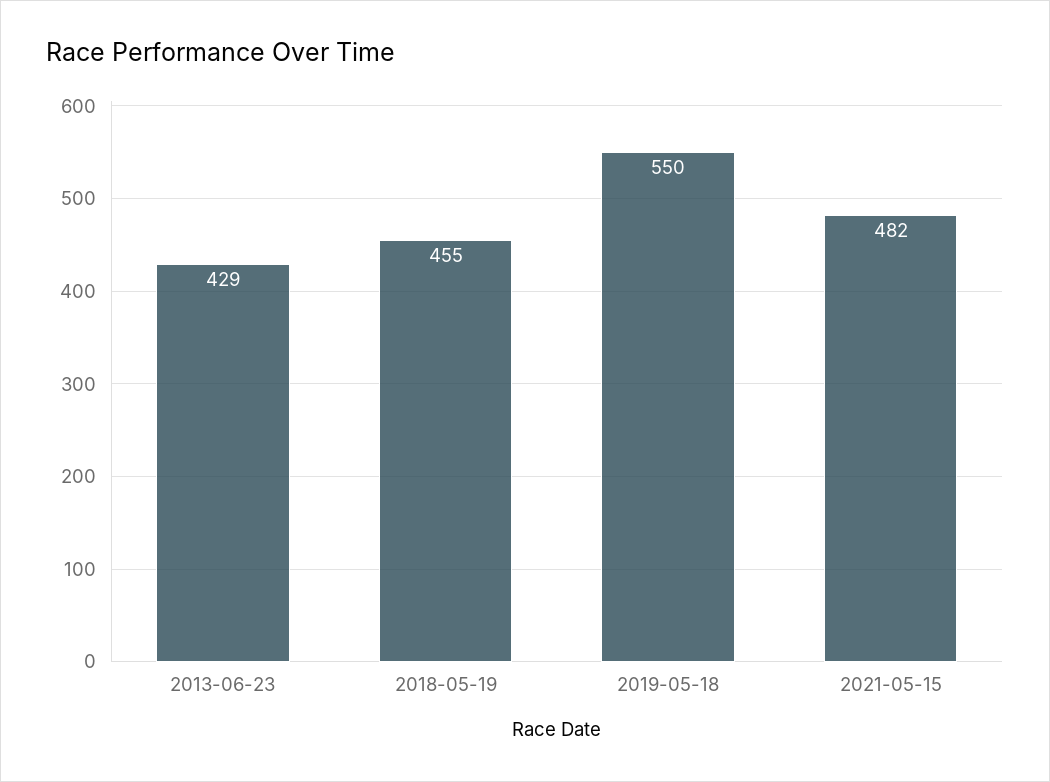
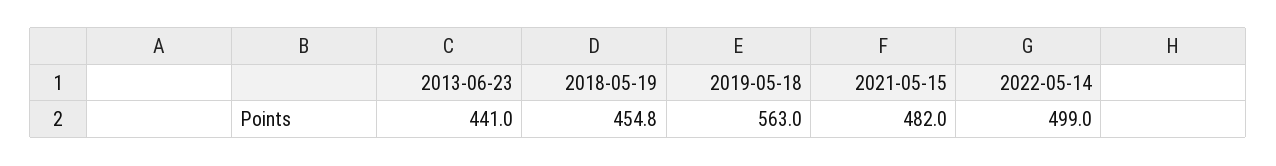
2013-06-23: 429 -> 441
2019-05-18: 550 -> 563
2022-05-14: none -> 499

